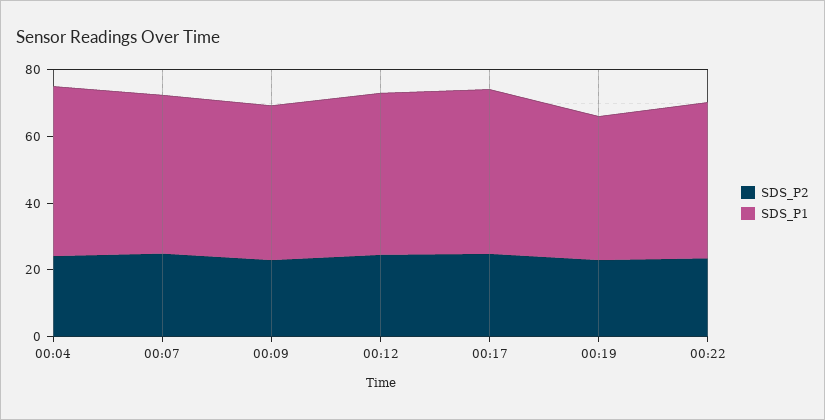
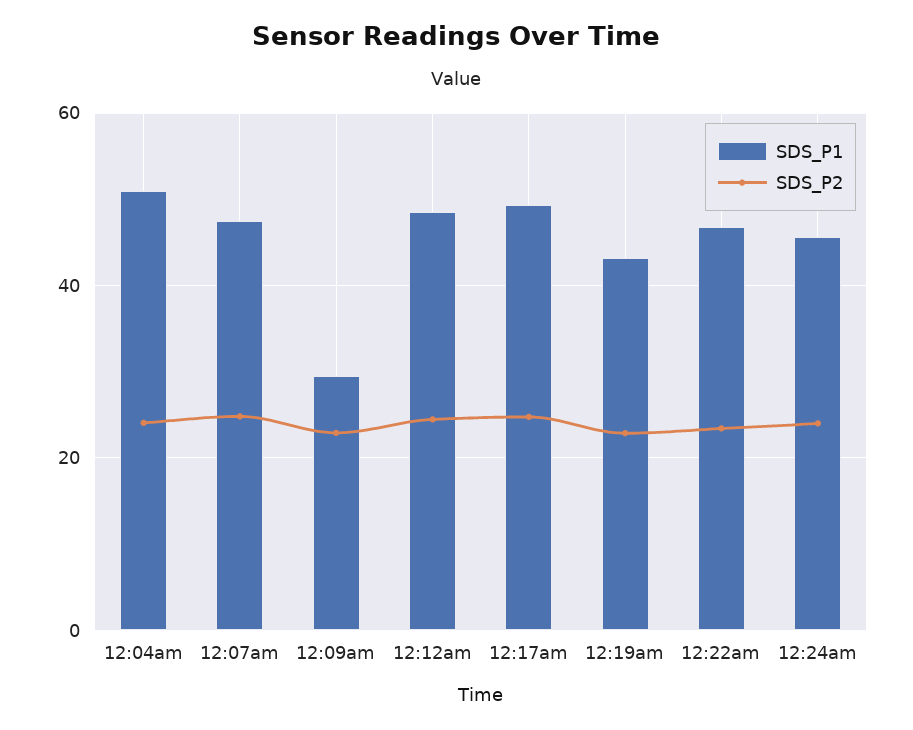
SDS_P1, 00:09: 45 -> 30
SDS_P1, 12:24am: none -> 46
SDS_P2, 12:24am: none -> 24

